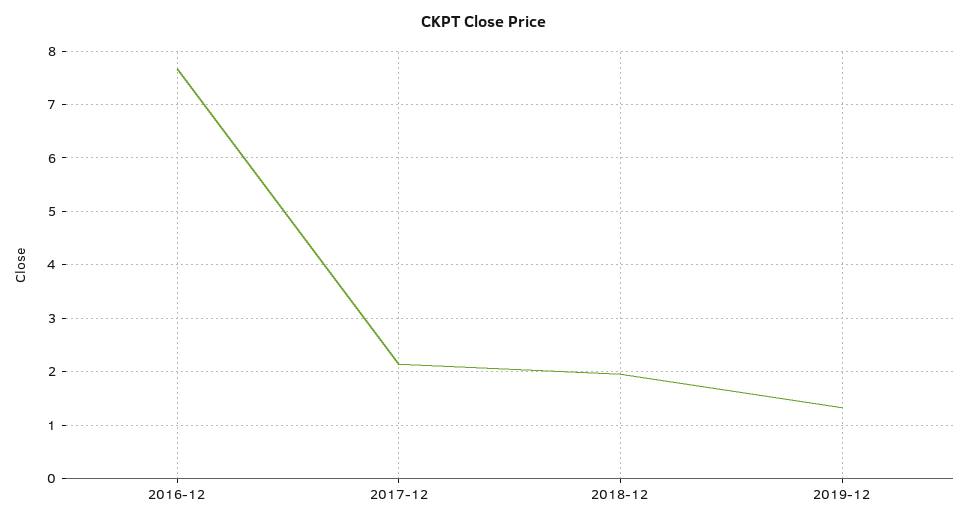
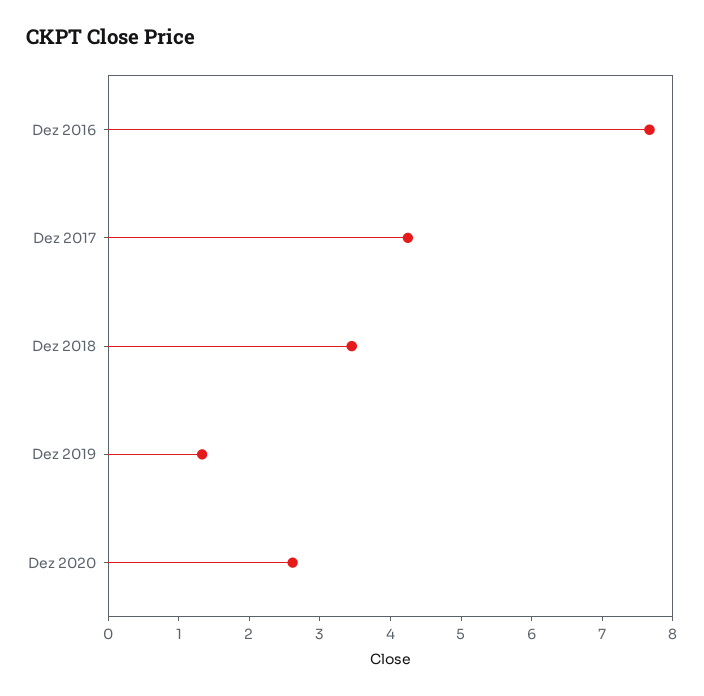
2017-12: 2.2 -> 4.2
2018-12: 2 -> 3.4
Dez 2020: none -> 2.6

